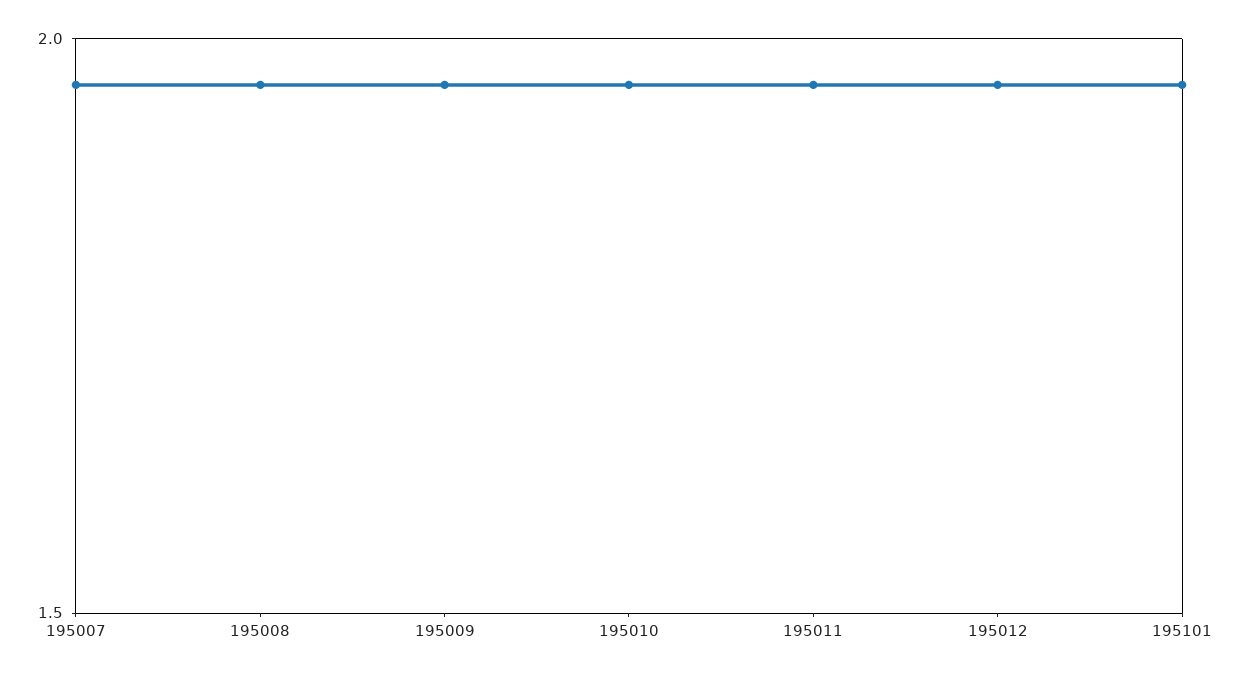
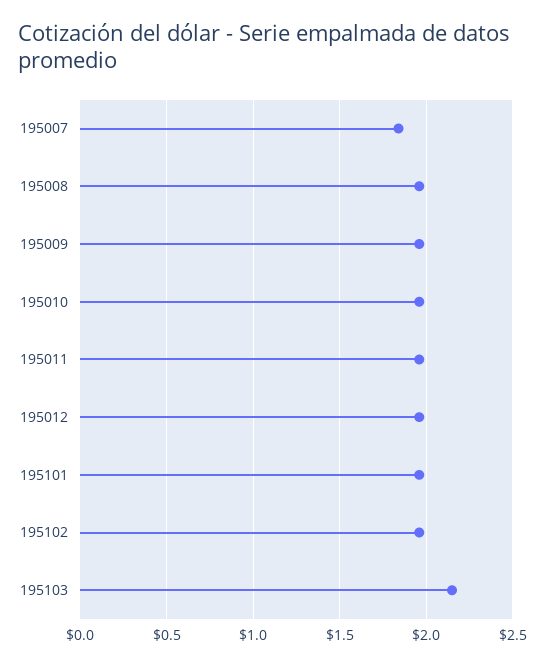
195007: 1.95 -> 1.85
195102: none -> 1.95
195103: none -> 2.15

